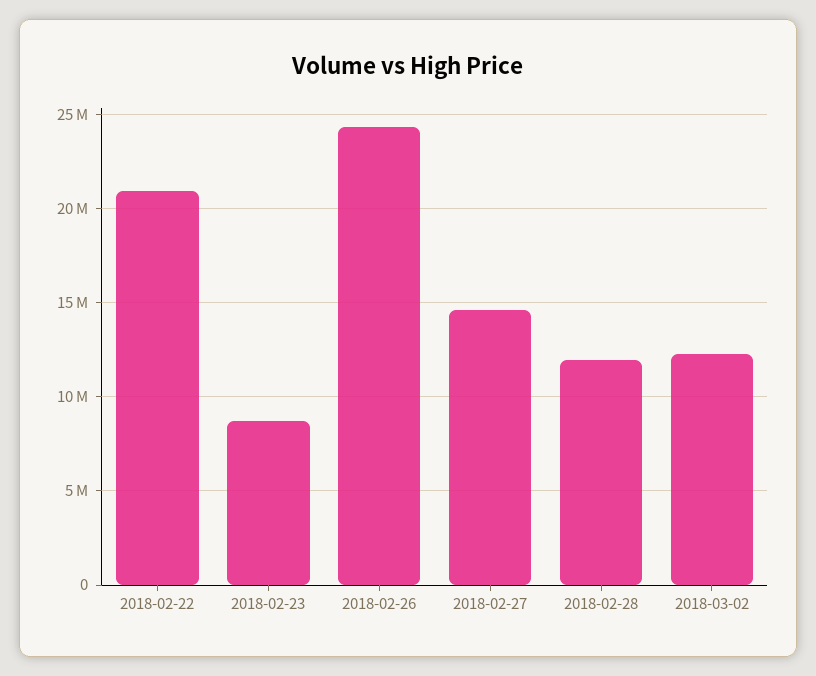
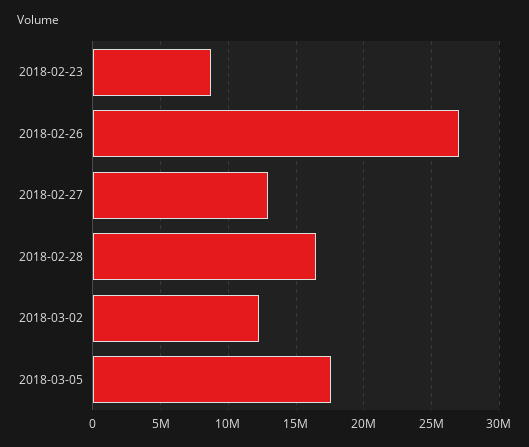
2018-02-22: 21000000 -> none
2018-02-26: 24500000 -> 27000000
2018-02-27: 14500000 -> 13000000
2018-02-28: 12000000 -> 16500000
2018-03-05: none -> 17500000

